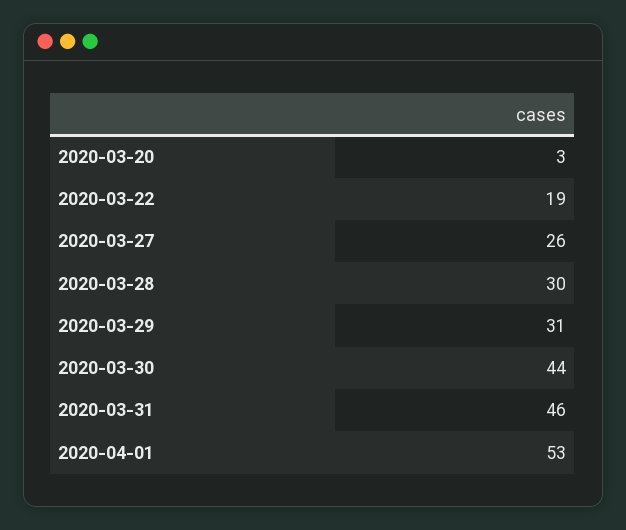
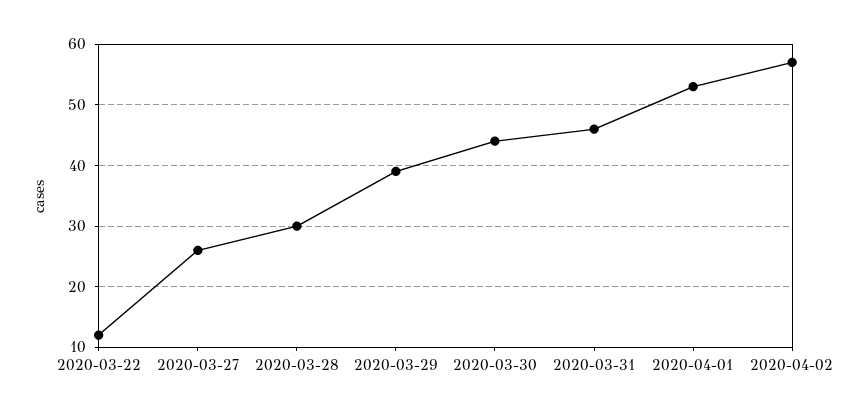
2020-03-20: 3 -> none
2020-03-22: 19 -> 12
2020-03-29: 31 -> 39
2020-04-02: none -> 57

